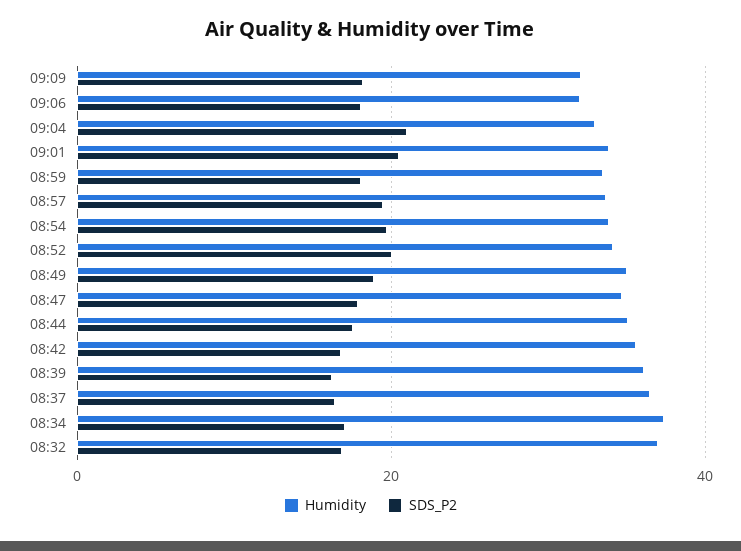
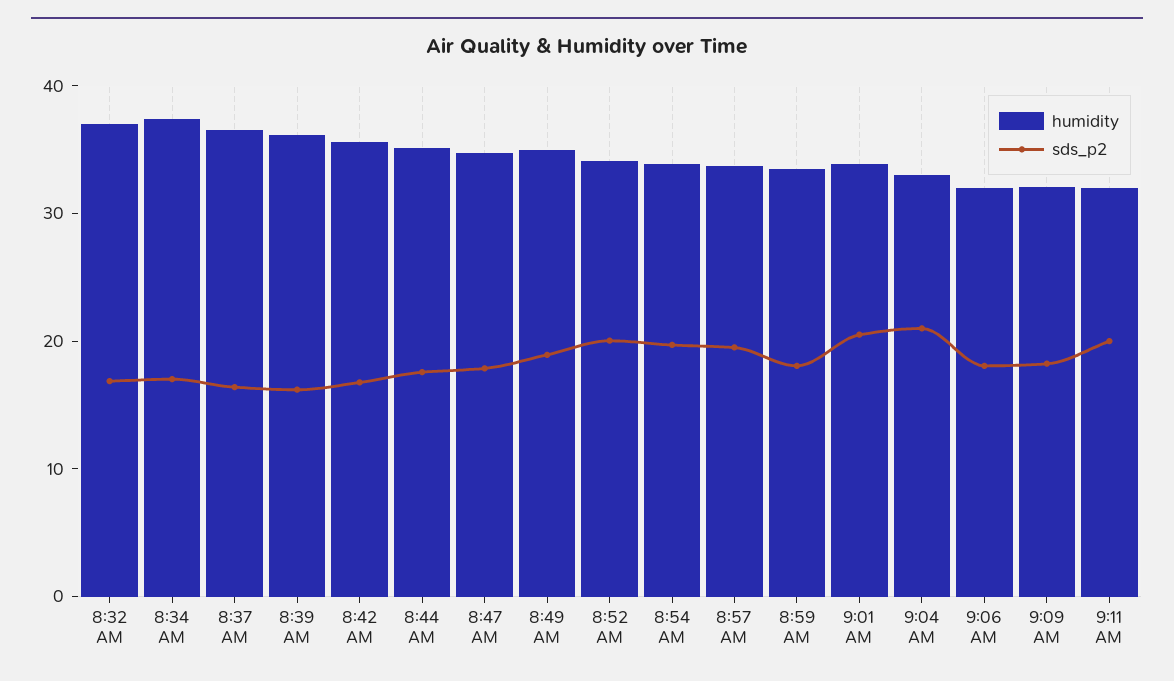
Humidity, 9:11 AM: none -> 32
SDS_P2, 9:11 AM: none -> 20

